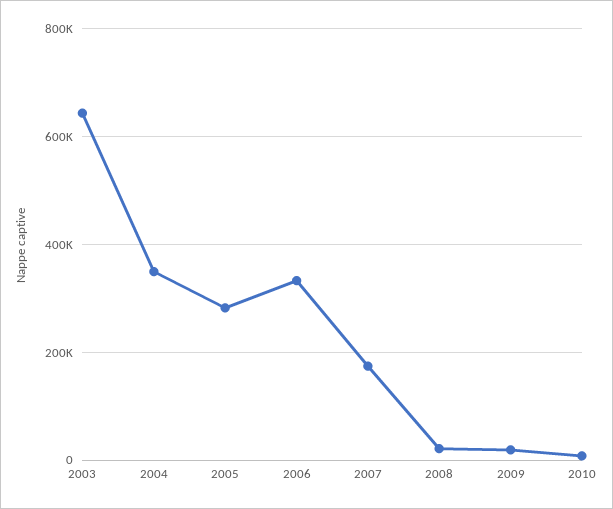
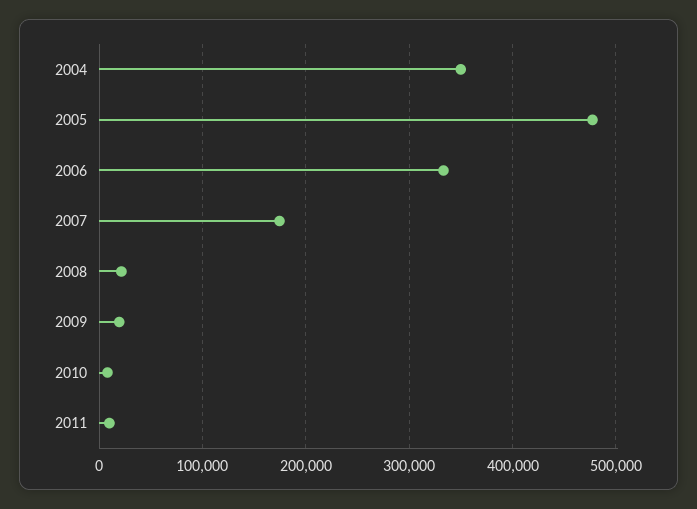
2003: 640000 -> none
2005: 280000 -> 480000
2011: none -> 10000

